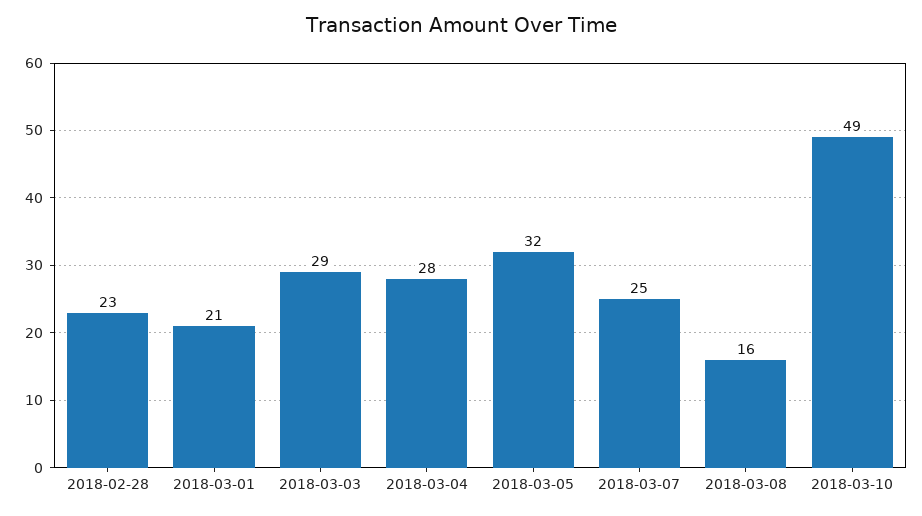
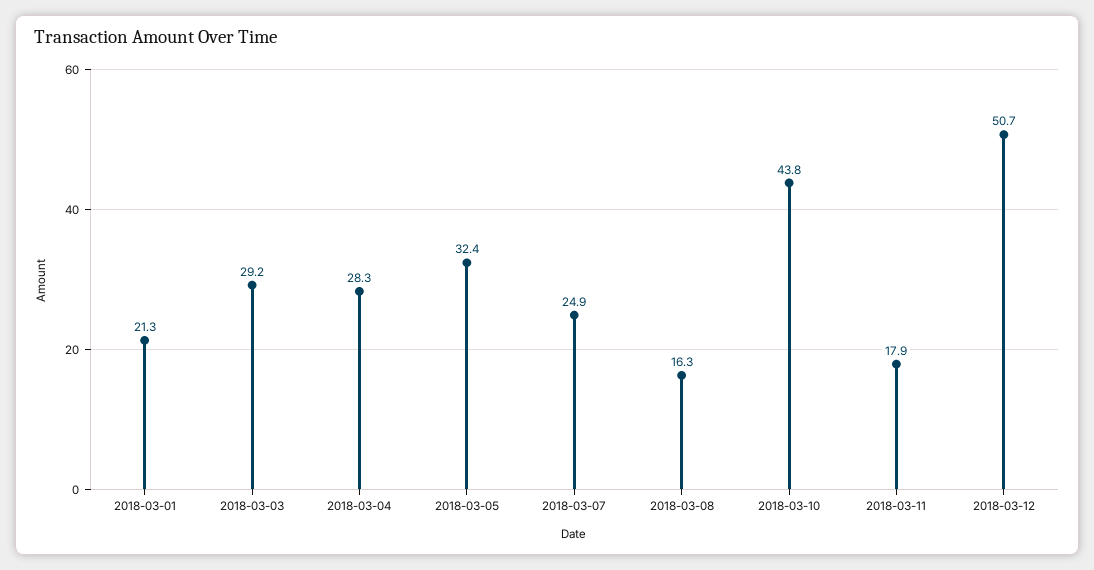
2018-02-28: 23 -> none
2018-03-10: 49 -> 43.8
2018-03-11: none -> 17.9
2018-03-12: none -> 50.7

